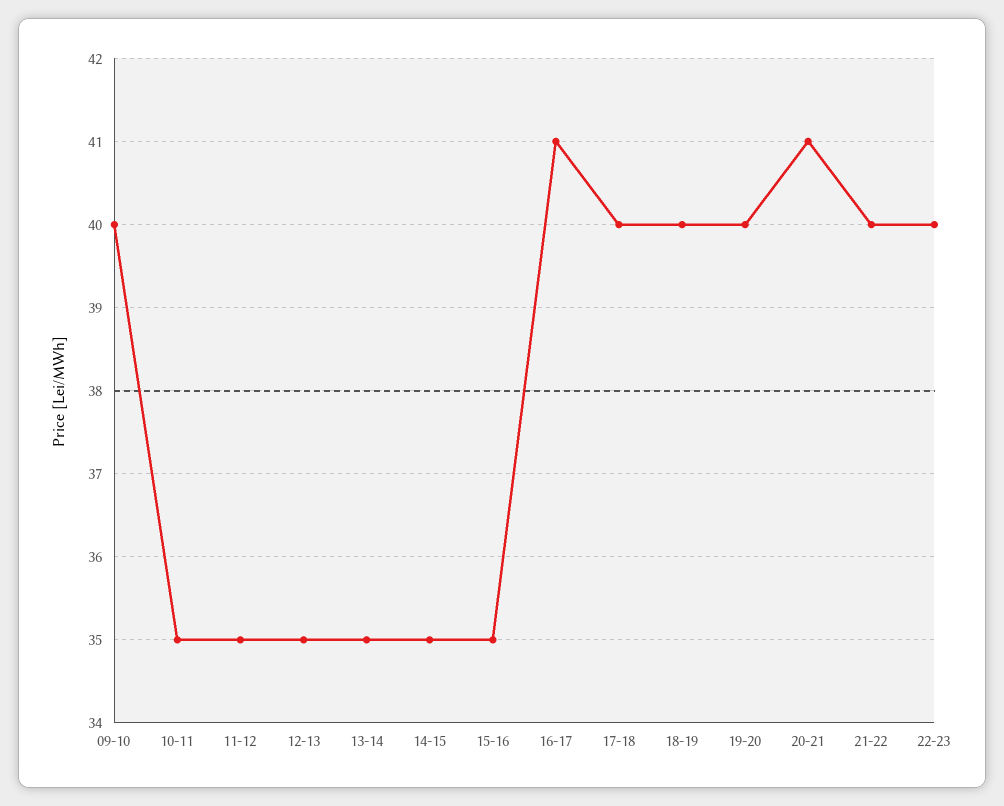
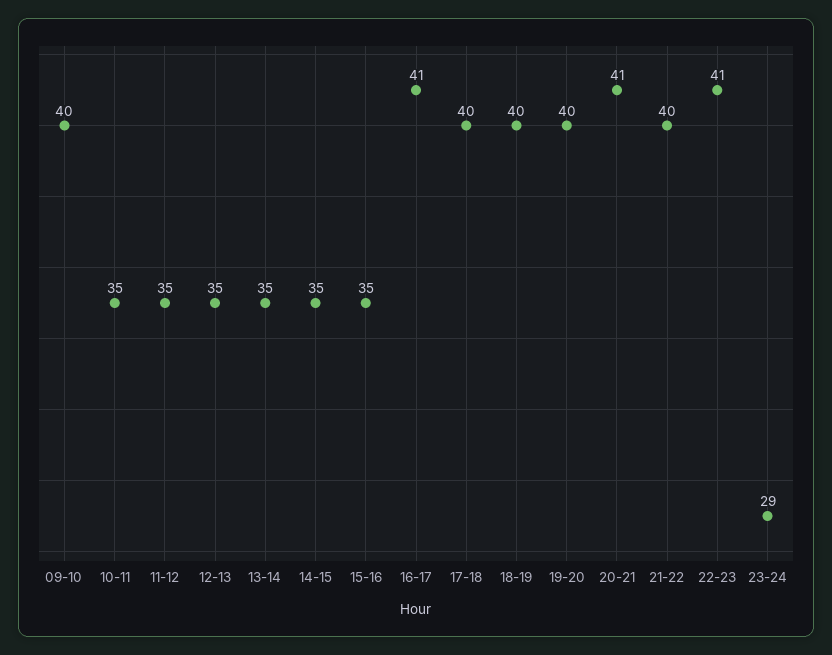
22-23: 40 -> 41
23-24: none -> 29

